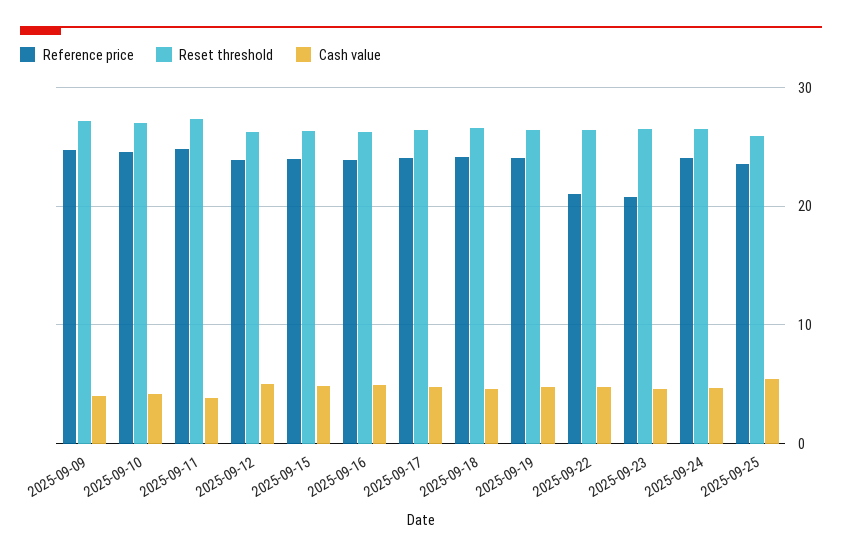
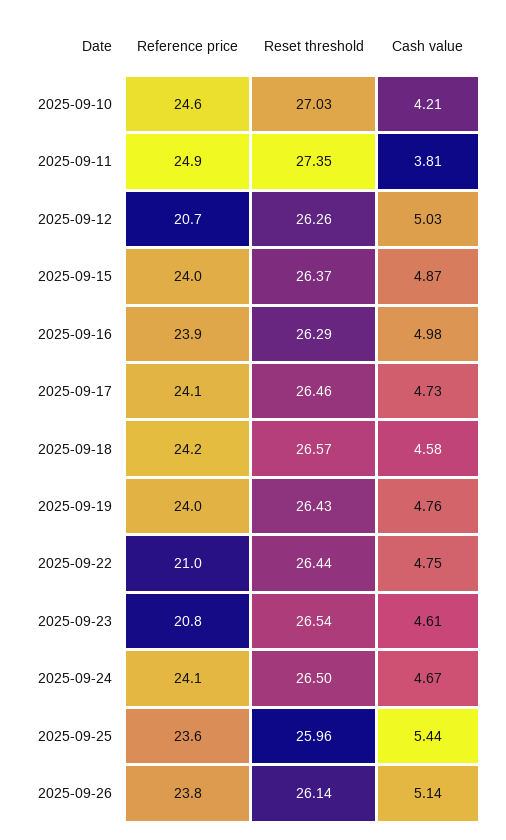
Reference price, 2025-09-09: 25 -> none
Reset threshold, 2025-09-09: 27 -> none
Cash value, 2025-09-09: 4 -> none
Reference price, 2025-09-12: 24 -> 20.7
Reference price, 2025-09-26: none -> 23.8
Reset threshold, 2025-09-26: none -> 26.14
Cash value, 2025-09-26: none -> 5.14

